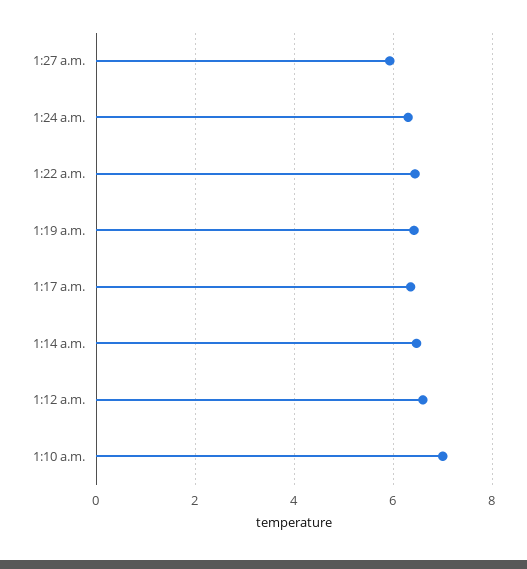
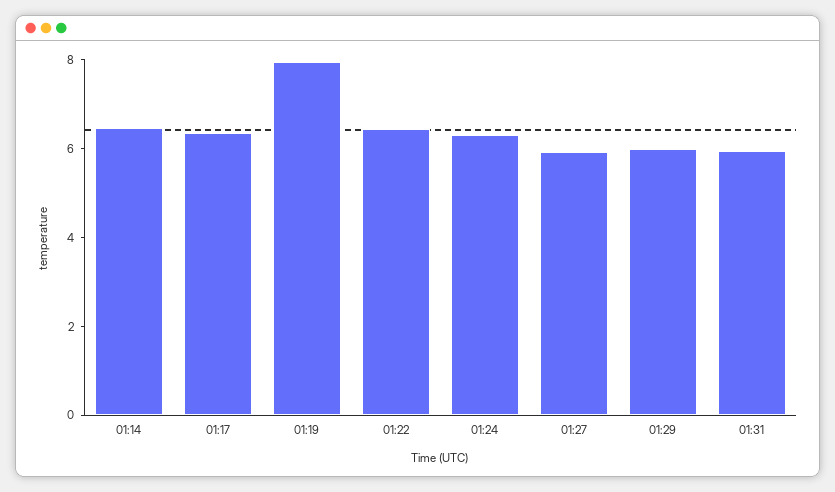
1:19 a.m.: 6.4 -> 8
1:12 a.m.: 6.6 -> none
1:10 a.m.: 7 -> none
01:29: none -> 6
01:31: none -> 6

